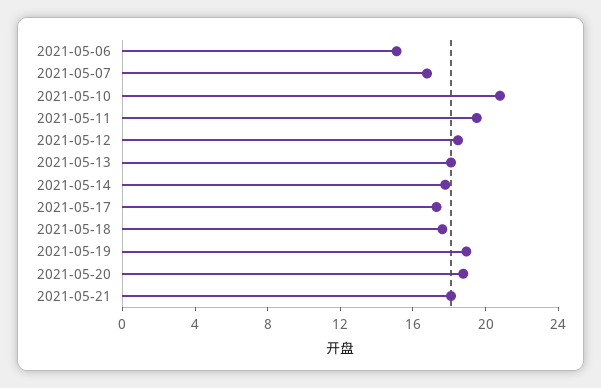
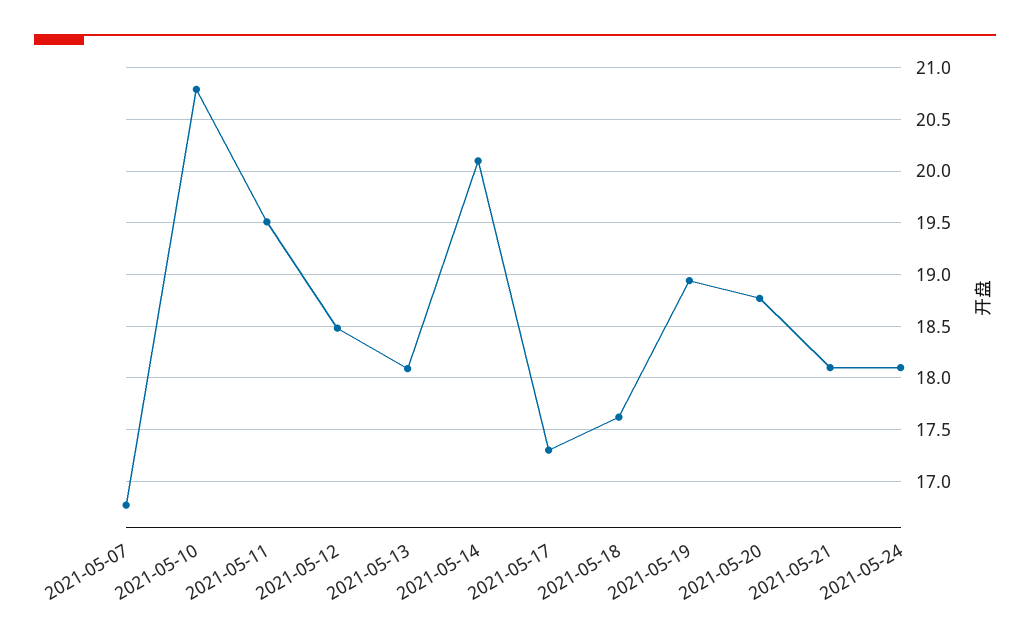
2021-05-06: 15 -> none
2021-05-14: 18 -> 20.1
2021-05-24: none -> 18.1

